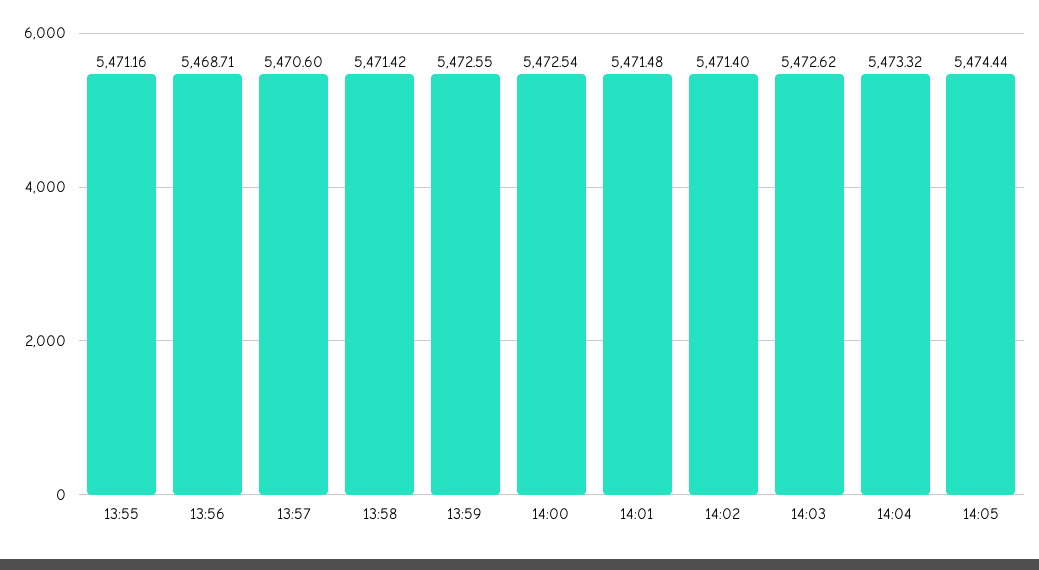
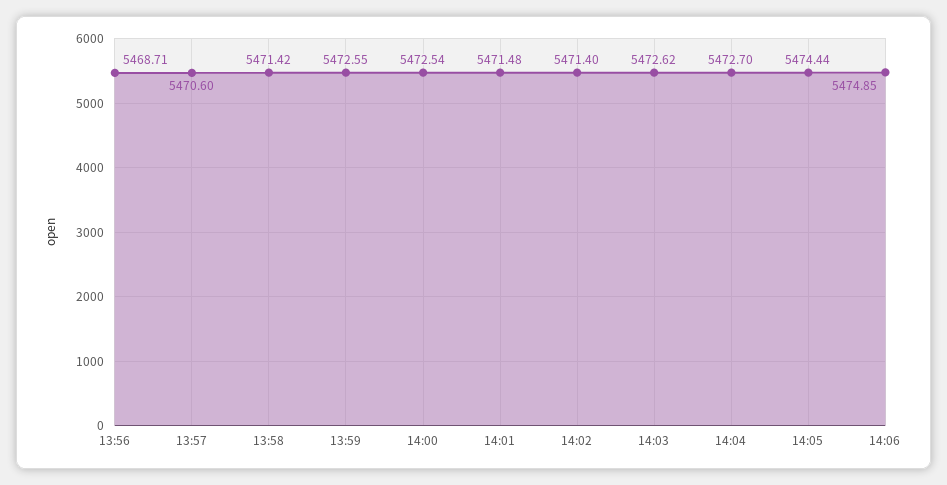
13:55: 5471.16 -> none
14:04: 5473.32 -> 5472.7
14:06: none -> 5474.85

